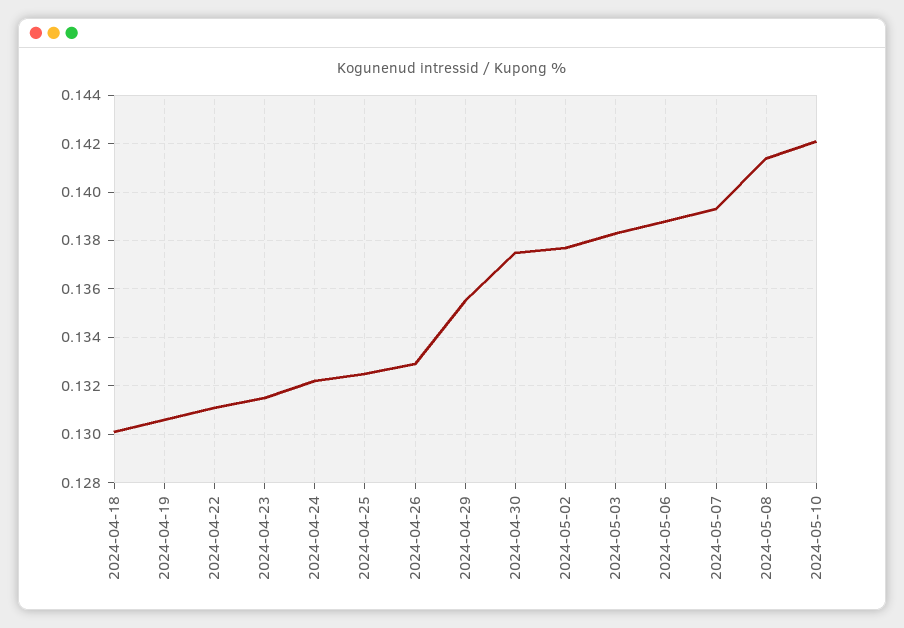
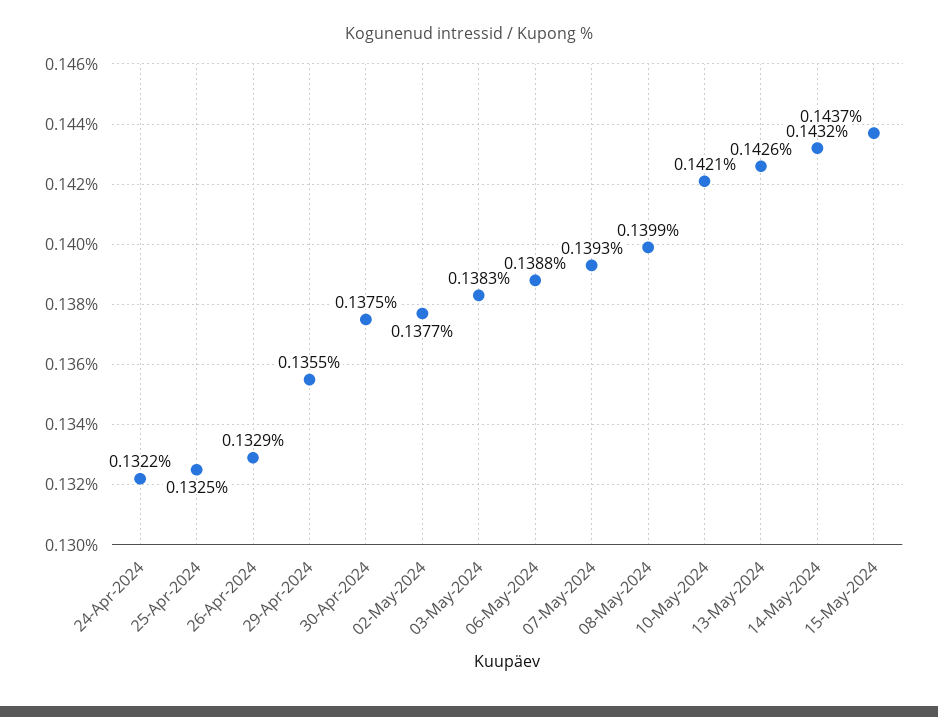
2024-04-18: 0.13 -> none
2024-04-19: 0.1305 -> none
2024-04-22: 0.131 -> none
2024-04-23: 0.1315 -> none
2024-05-08: 0.1415 -> 0.1399
13-May-2024: none -> 0.1426
14-May-2024: none -> 0.1432
15-May-2024: none -> 0.1437

